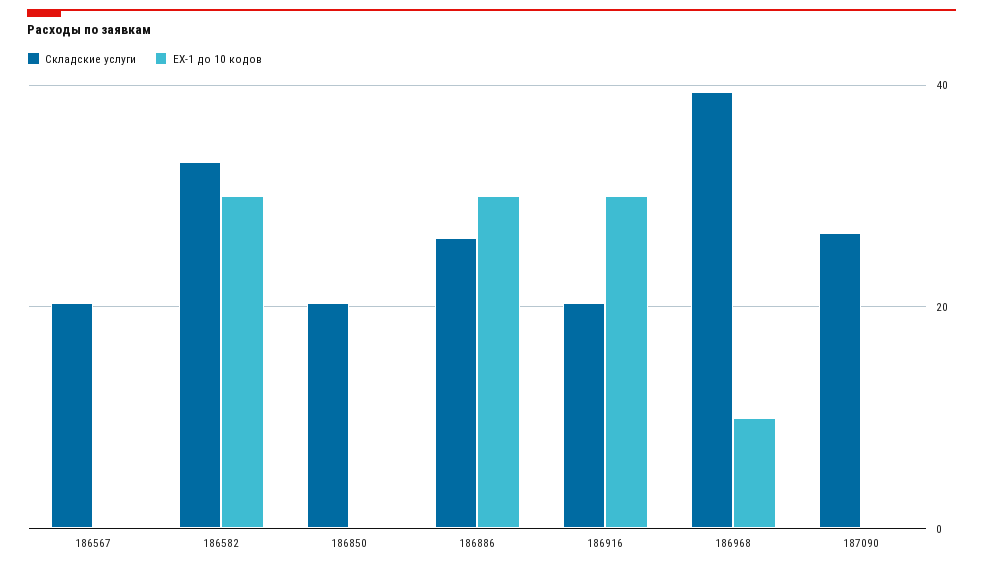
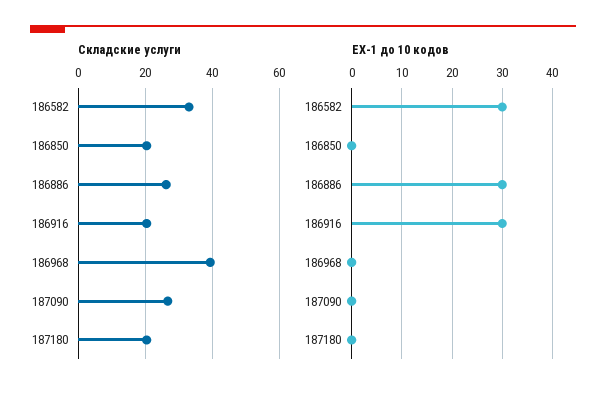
Складские услуги, 186567: 20 -> none
EX-1 до 10 кодов, 186567: 0 -> none
EX-1 до 10 кодов, 186968: 10 -> 0
Складские услуги, 187180: none -> 20
EX-1 до 10 кодов, 187180: none -> 0

